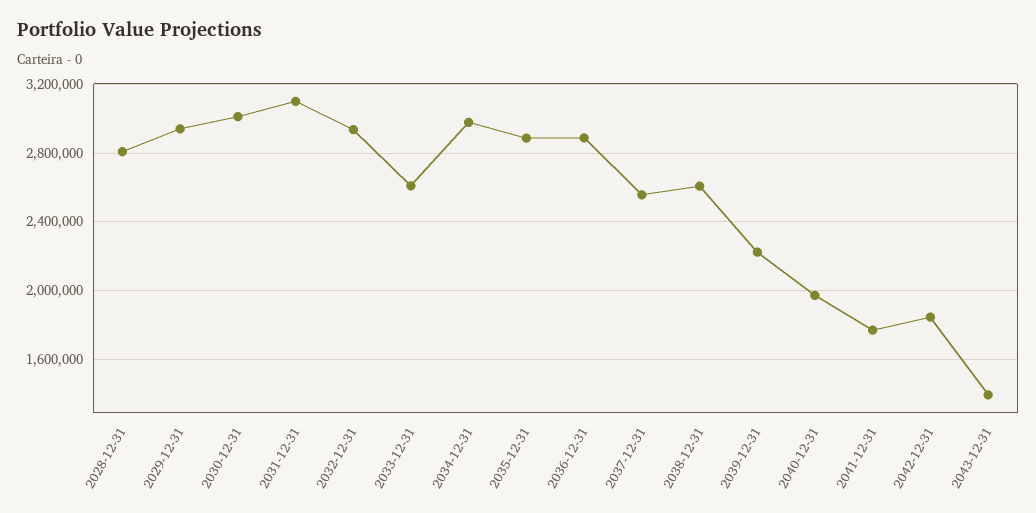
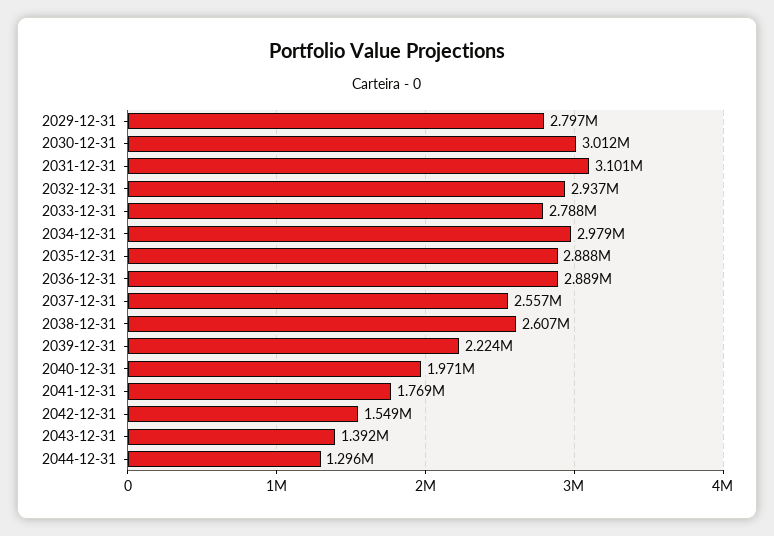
2028-12-31: 2800000 -> none
2029-12-31: 2950000 -> 2797000
2033-12-31: 2600000 -> 2788000
2042-12-31: 1850000 -> 1549000
2044-12-31: none -> 1296000

